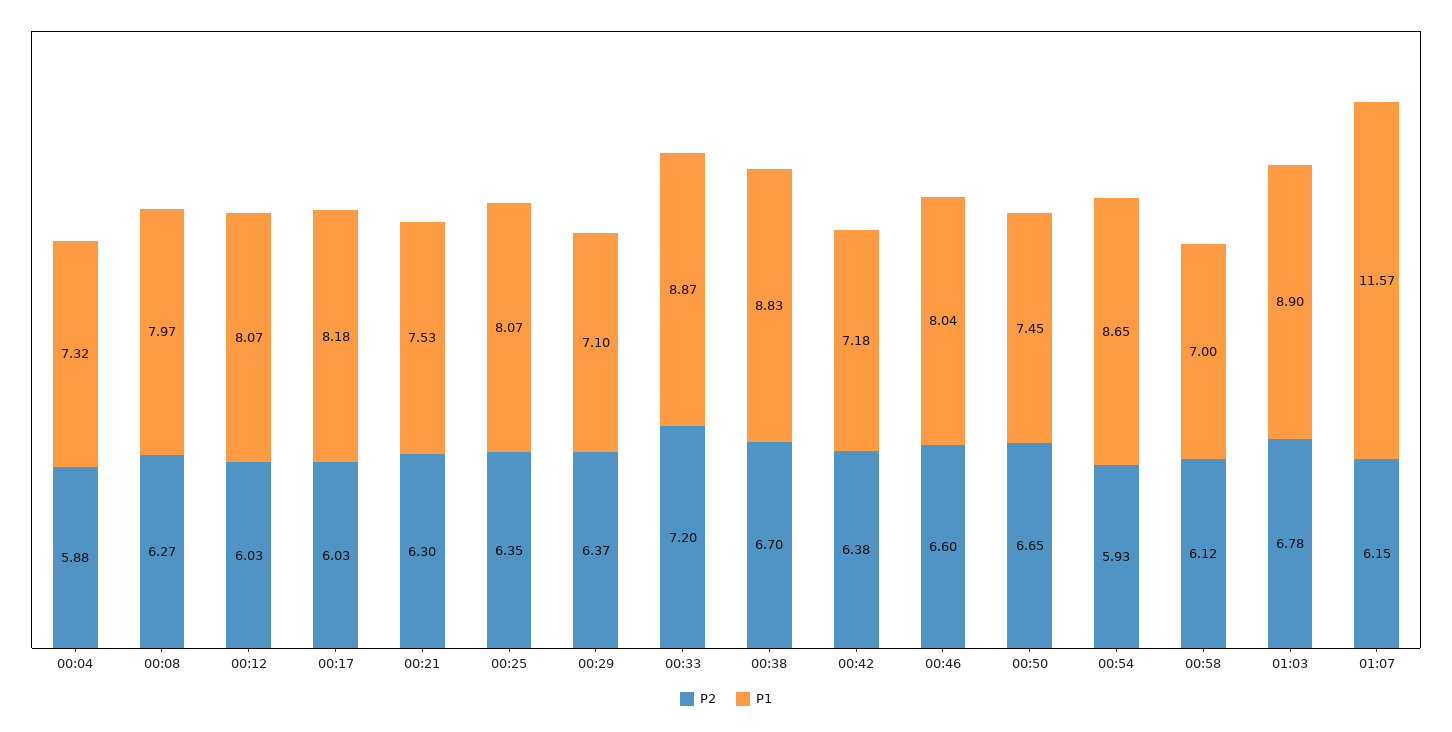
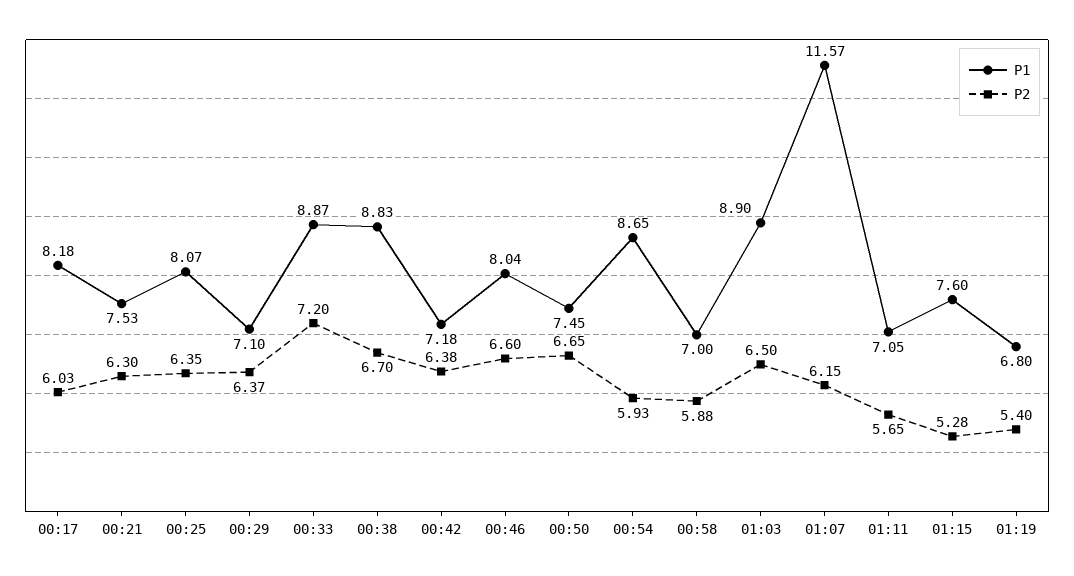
P2, 00:04: 5.88 -> none
P1, 00:04: 7.32 -> none
P2, 00:08: 6.27 -> none
P1, 00:08: 7.97 -> none
P2, 00:12: 6.03 -> none
P1, 00:12: 8.07 -> none
P2, 00:58: 6.12 -> 5.88
P2, 01:03: 6.78 -> 6.5
P1, 01:11: none -> 7.05
P2, 01:11: none -> 5.65
P1, 01:15: none -> 7.6
P2, 01:15: none -> 5.28
P1, 01:19: none -> 6.8
P2, 01:19: none -> 5.4

